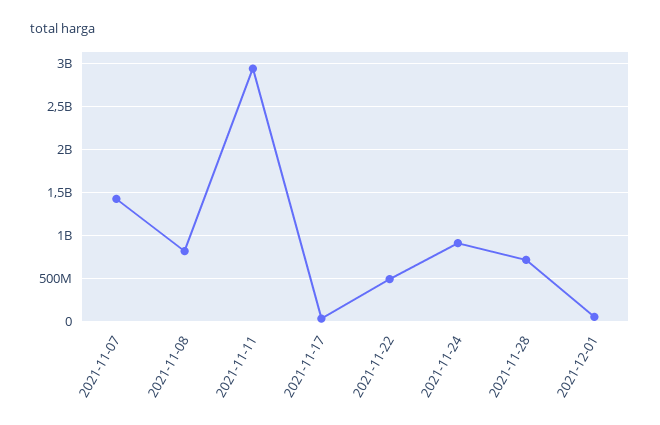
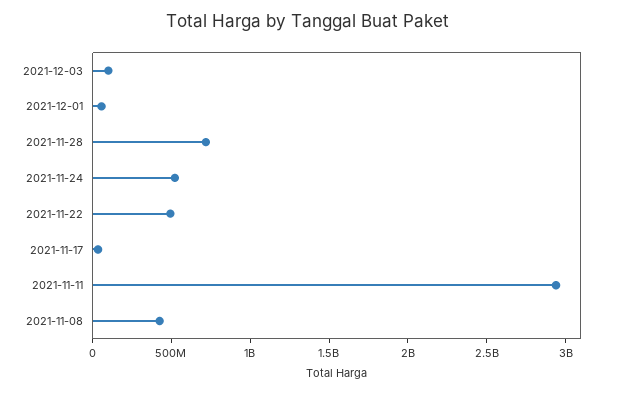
2021-11-07: 1400000000 -> none
2021-11-08: 800000000 -> 400000000
2021-11-24: 900000000 -> 500000000
2021-12-03: none -> 100000000

